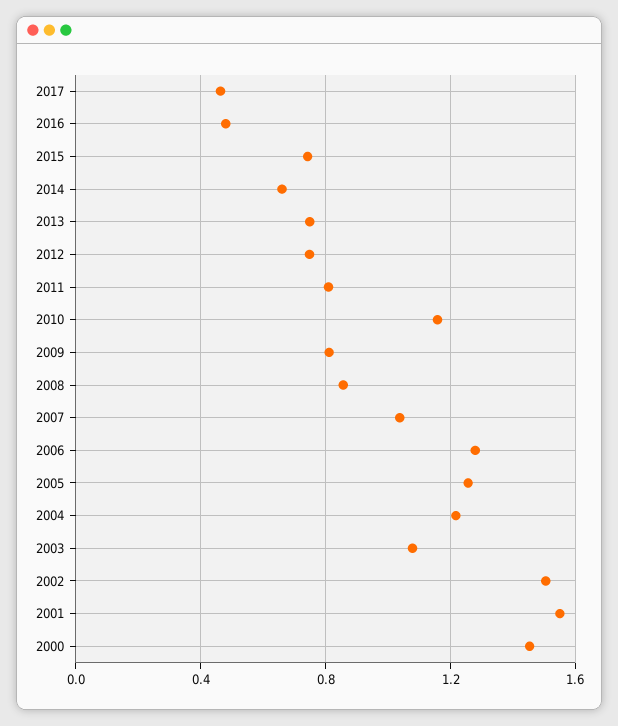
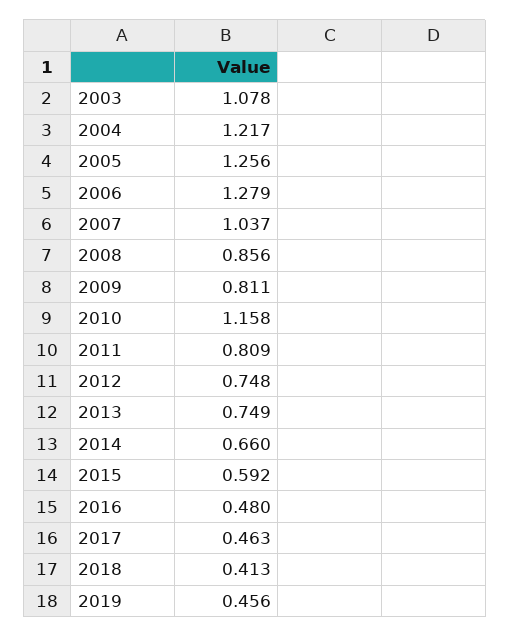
2015: 0.75 -> 0.592
2002: 1.5 -> none
2001: 1.55 -> none
2000: 1.45 -> none
2018: none -> 0.413
2019: none -> 0.456

